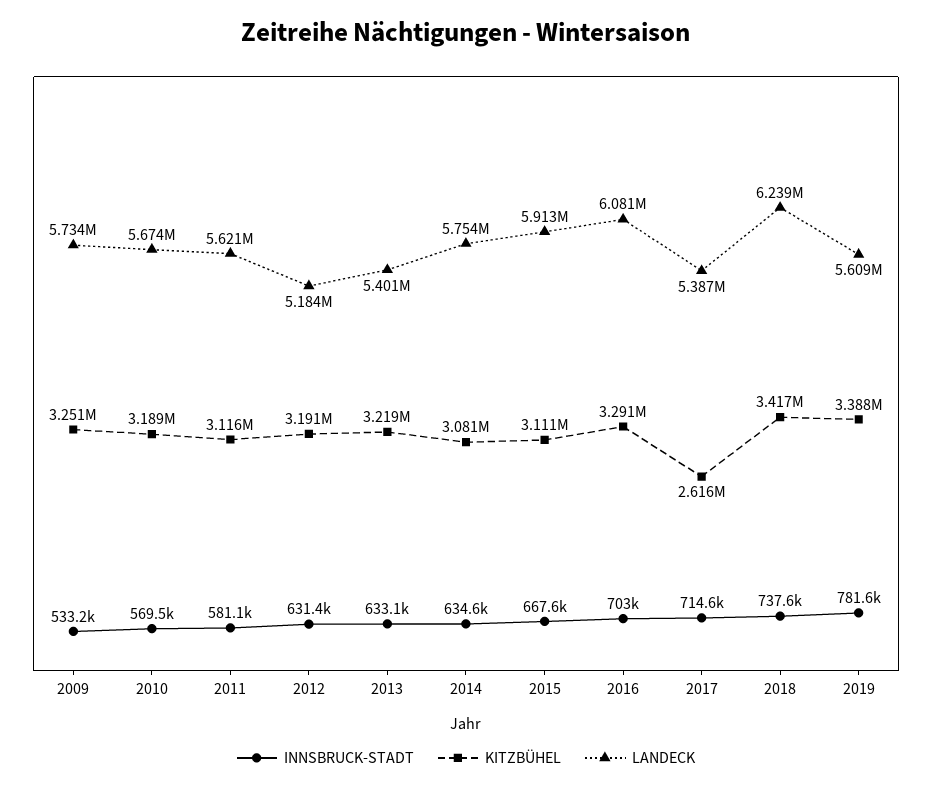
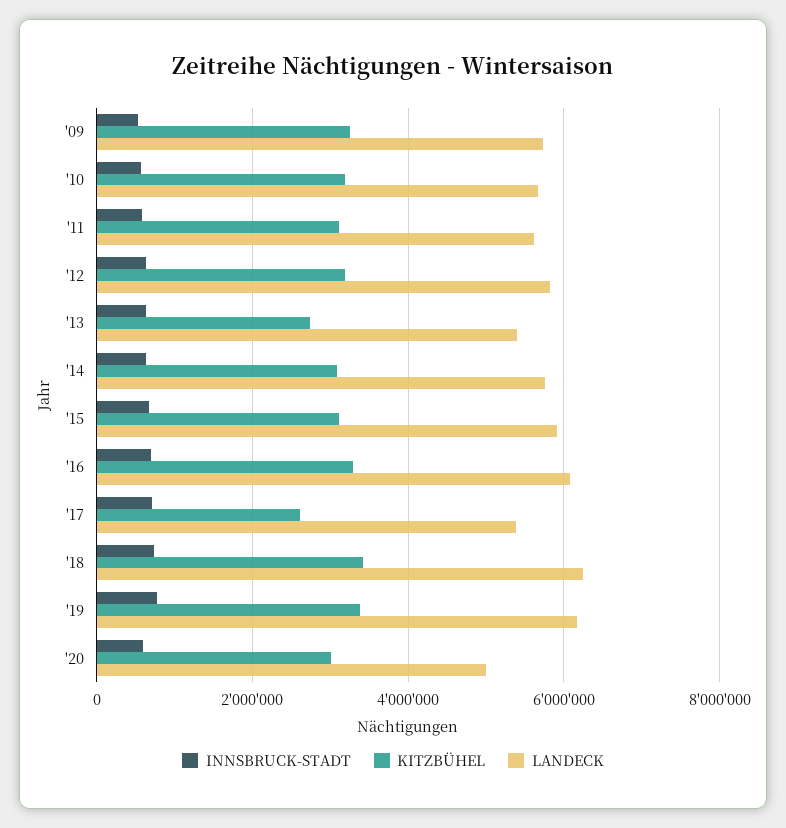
LANDECK, 2012: 5184000 -> 5800000
KITZBÜHEL, 2013: 3219000 -> 2800000
LANDECK, 2019: 5609000 -> 6200000
INNSBRUCK-STADT, '20: none -> 600000
KITZBÜHEL, '20: none -> 3000000
LANDECK, '20: none -> 5000000

